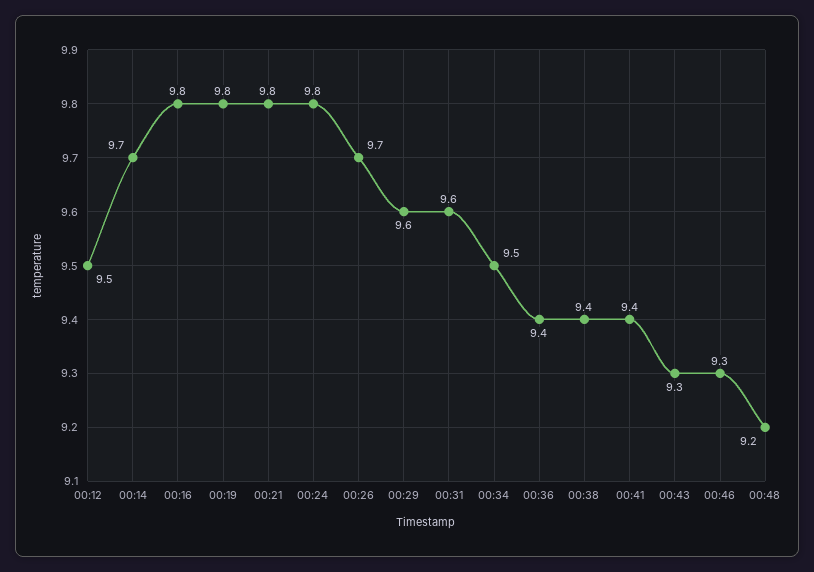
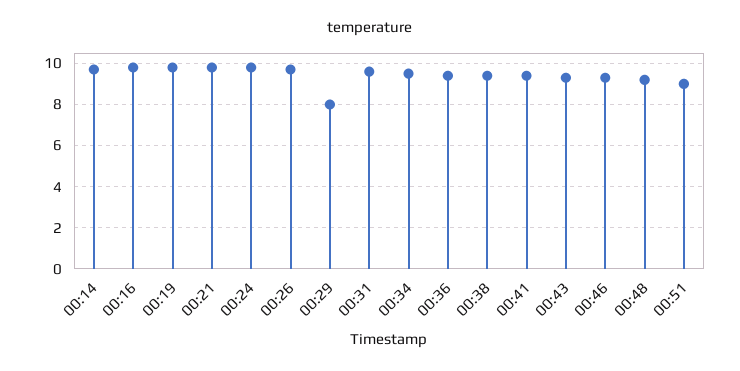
00:12: 9.5 -> none
00:29: 9.6 -> 8
00:51: none -> 9

